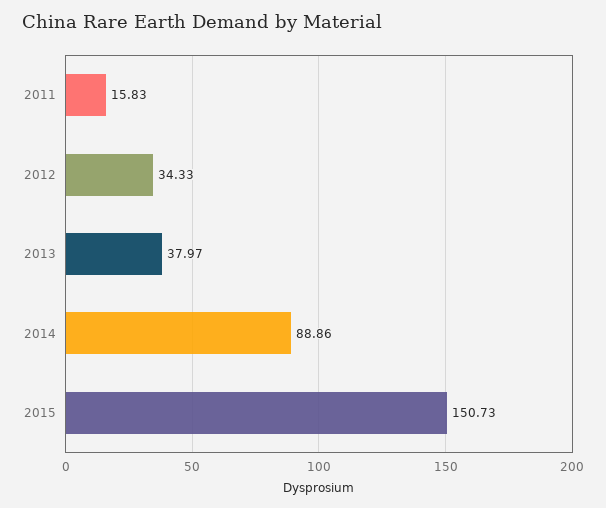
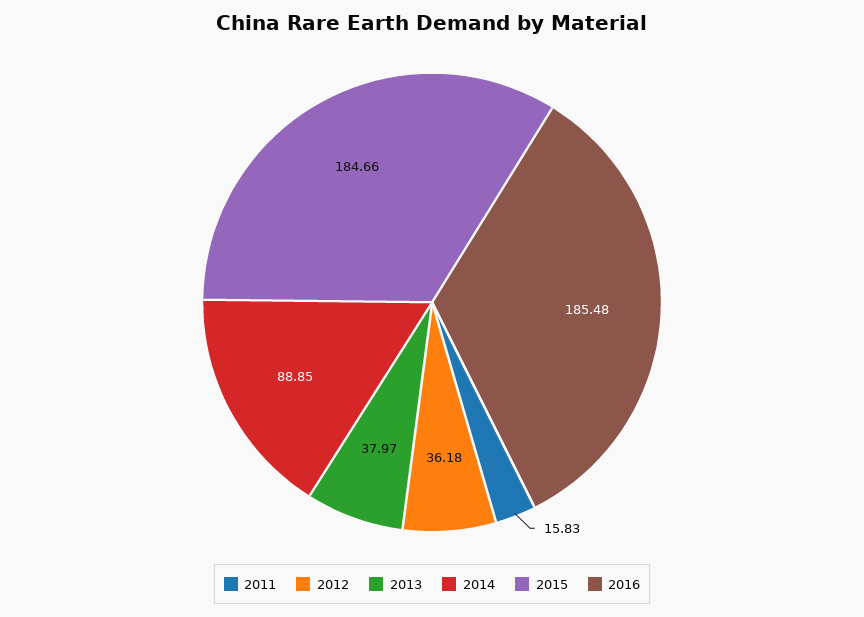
2012: 34.33 -> 36.18
2014: 88.86 -> 88.85
2015: 150.73 -> 184.66
2016: none -> 185.48

